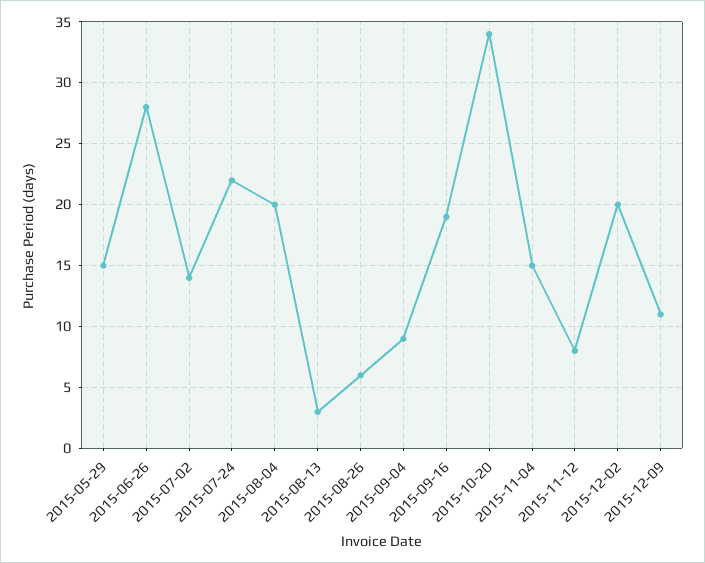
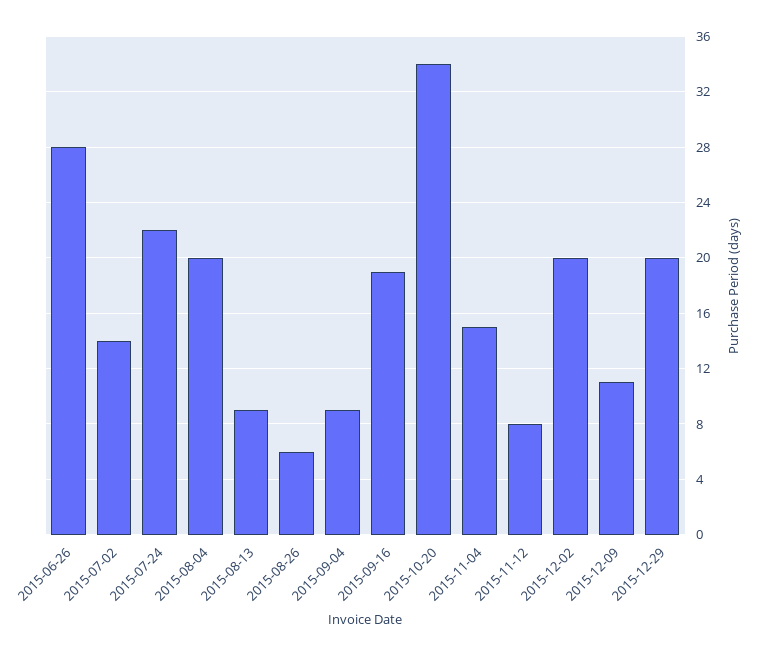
2015-05-29: 15 -> none
2015-08-13: 3 -> 9
2015-12-29: none -> 20

